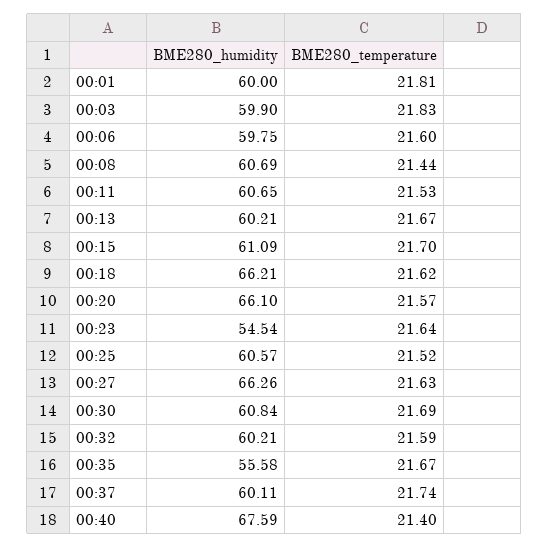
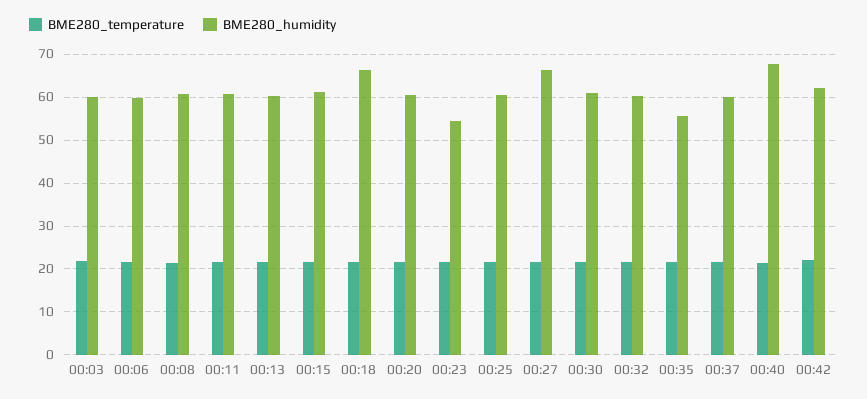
BME280_humidity, 00:01: 60 -> none
BME280_temperature, 00:01: 21.81 -> none
BME280_humidity, 00:20: 66.1 -> 60
BME280_temperature, 00:42: none -> 22
BME280_humidity, 00:42: none -> 62

